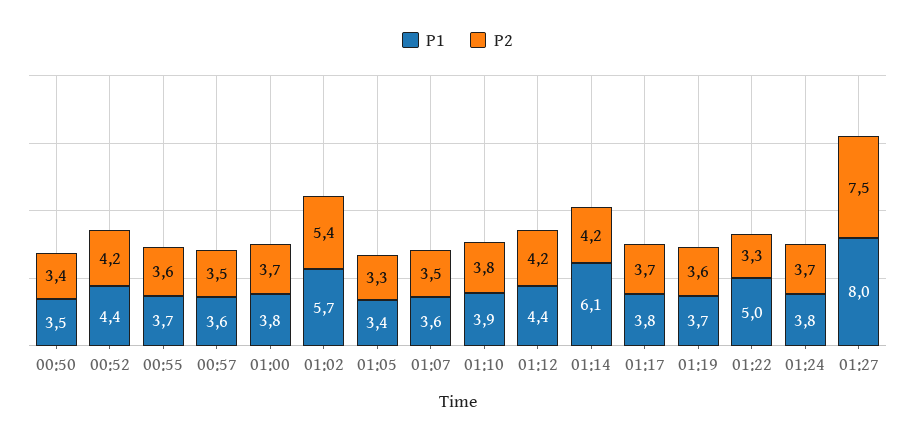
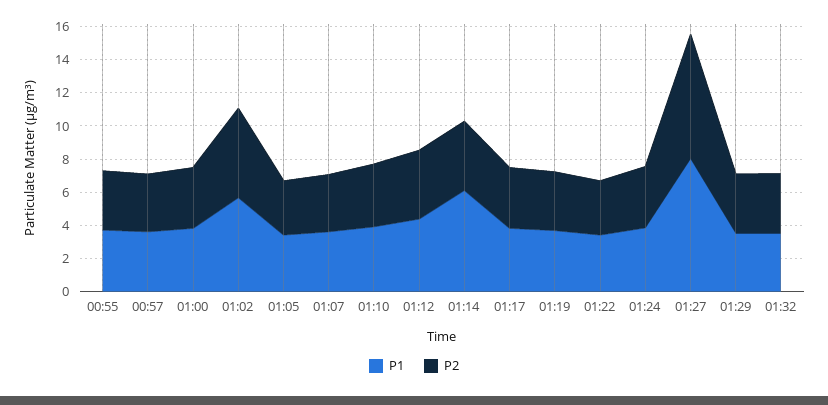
P1, 00:50: 3.5 -> none
P2, 00:50: 3.4 -> none
P1, 00:52: 4.4 -> none
P2, 00:52: 4.2 -> none
P1, 01:22: 5 -> 3.5
P1, 01:29: none -> 3.5
P2, 01:29: none -> 3.5
P1, 01:32: none -> 3.5
P2, 01:32: none -> 3.5

